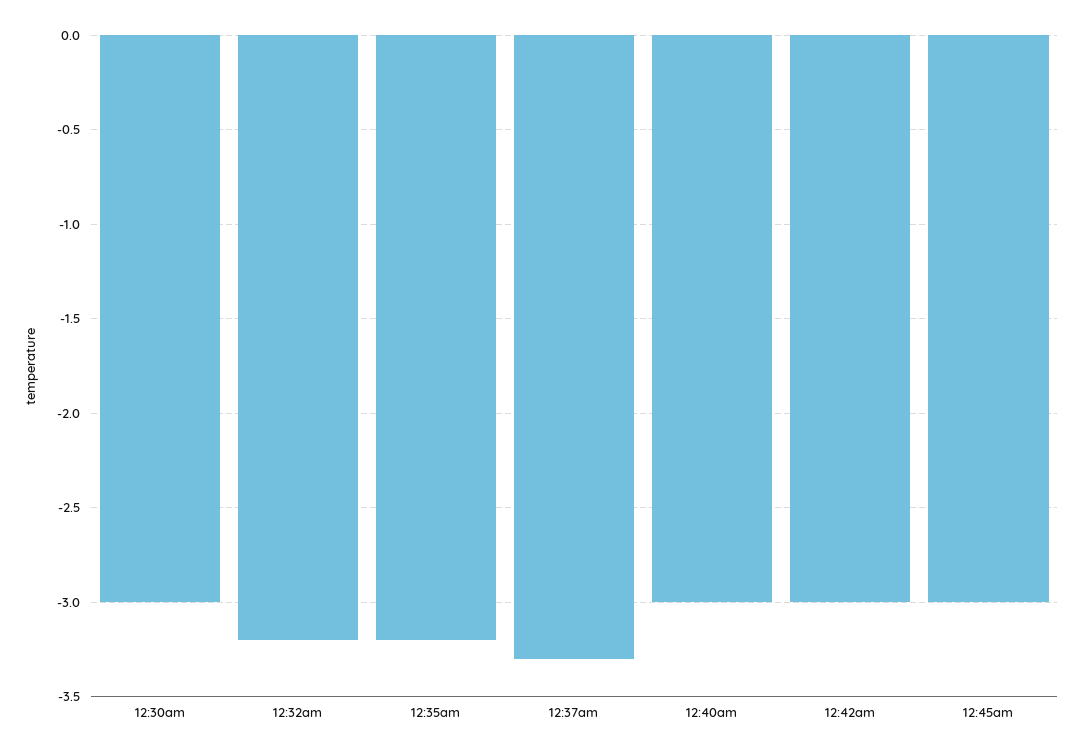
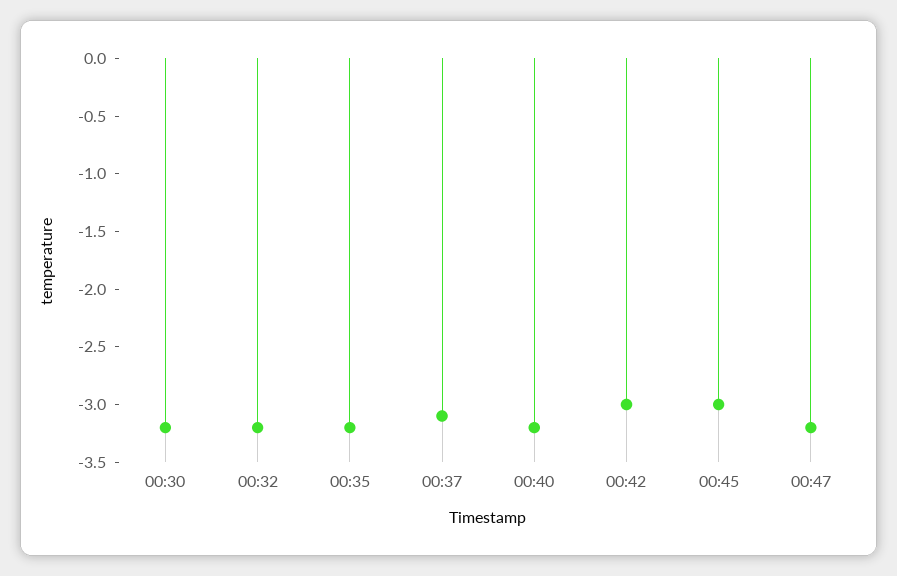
12:30am: -3 -> -3.2
12:37am: -3.3 -> -3.1
12:40am: -3 -> -3.2
00:47: none -> -3.2

